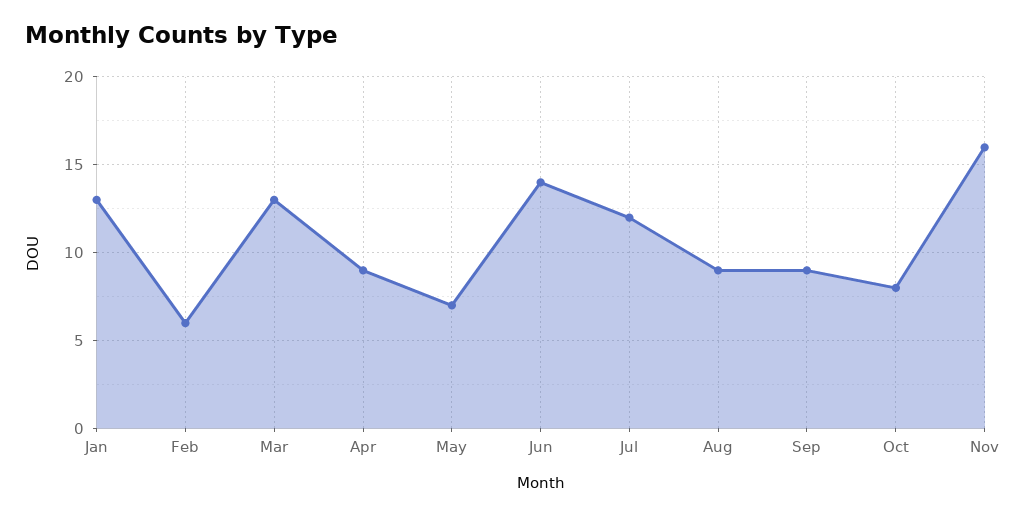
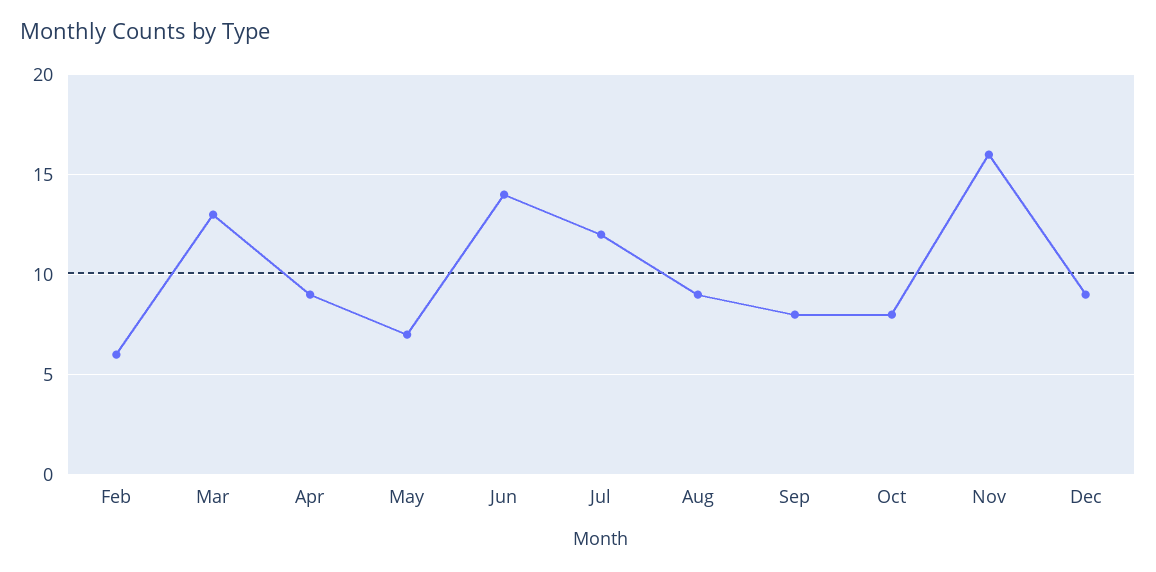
Jan: 13 -> none
Sep: 9 -> 8
Dec: none -> 9

